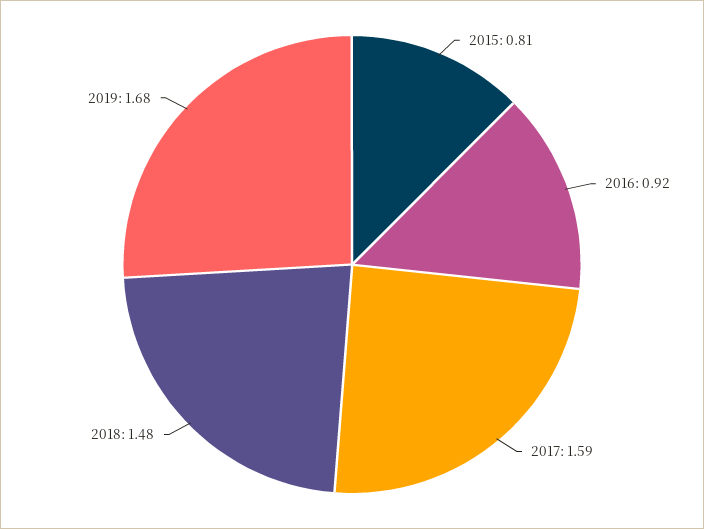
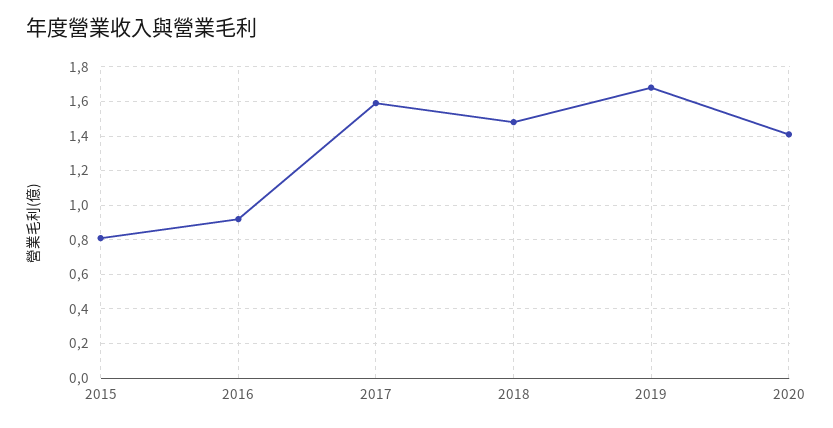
2020: none -> 1.4

